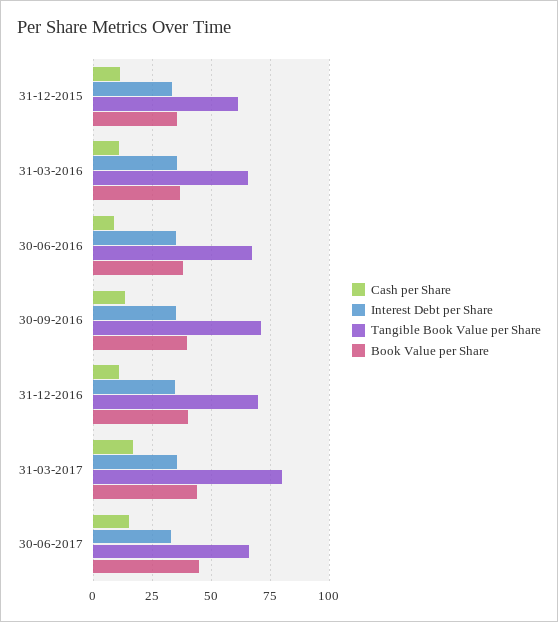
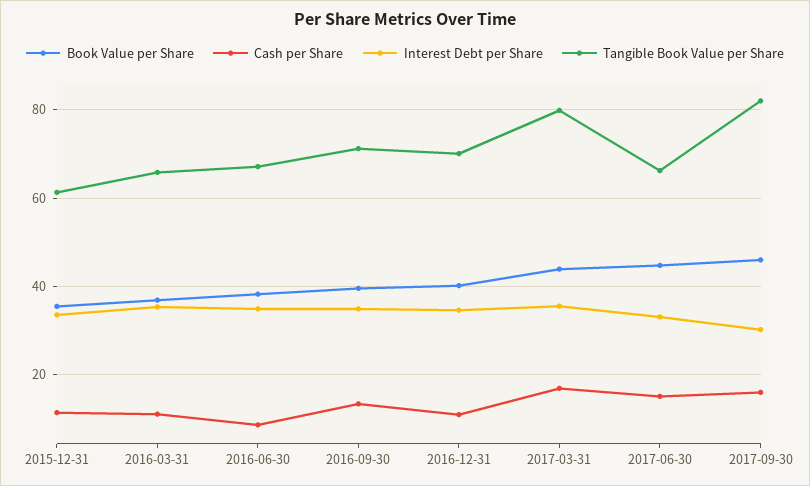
Book Value per Share, 2017-09-30: none -> 46
Cash per Share, 2017-09-30: none -> 16
Interest Debt per Share, 2017-09-30: none -> 30
Tangible Book Value per Share, 2017-09-30: none -> 82

